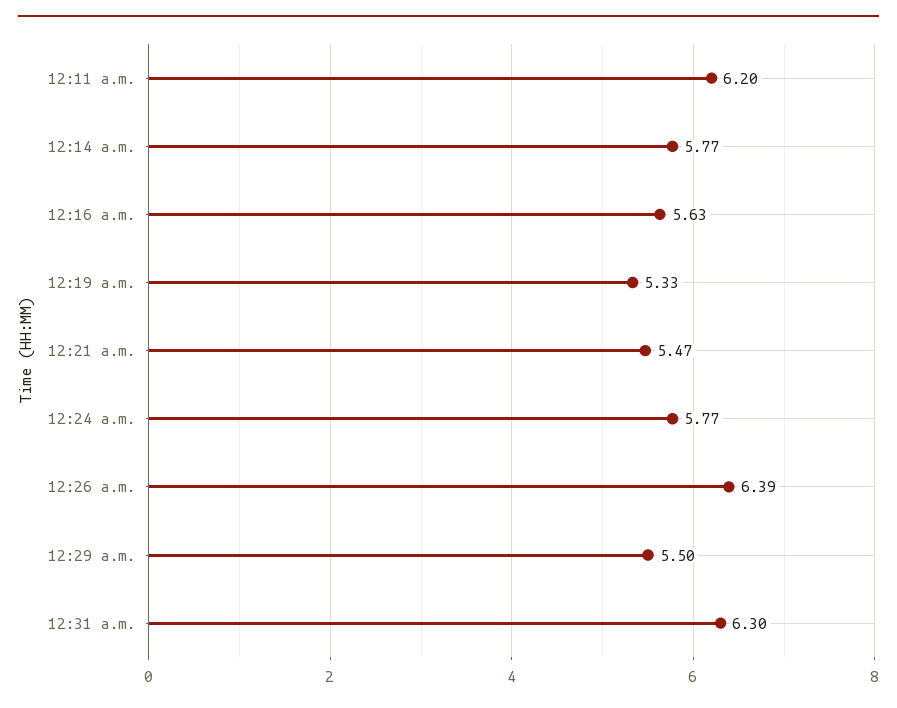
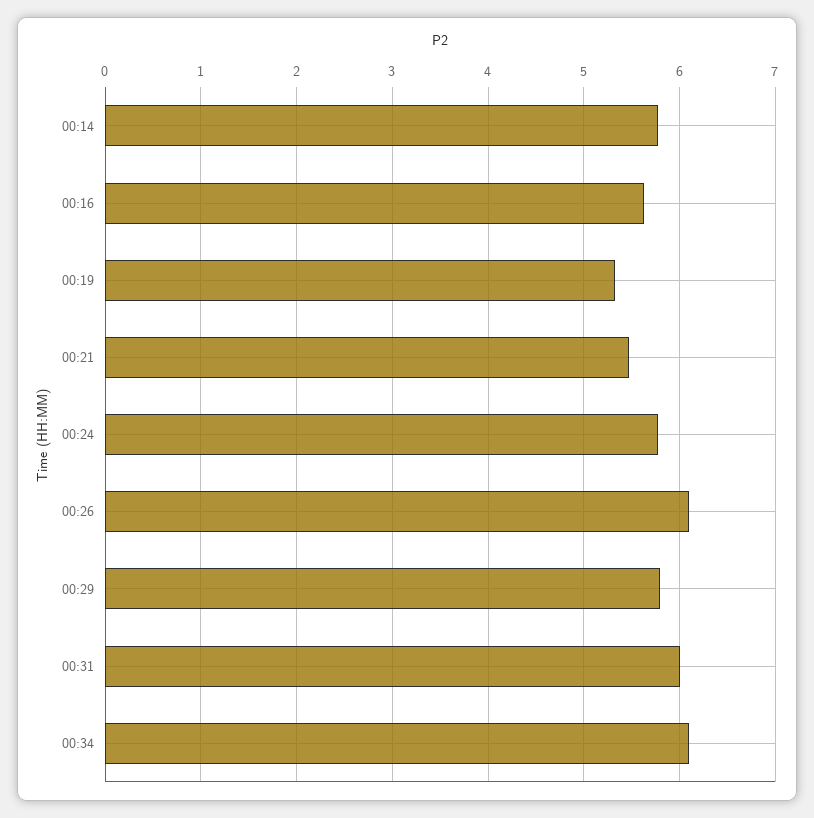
12:11 a.m.: 6.2 -> none
12:26 a.m.: 6.39 -> 6.1
12:29 a.m.: 5.5 -> 5.8
12:31 a.m.: 6.3 -> 6
00:34: none -> 6.1

